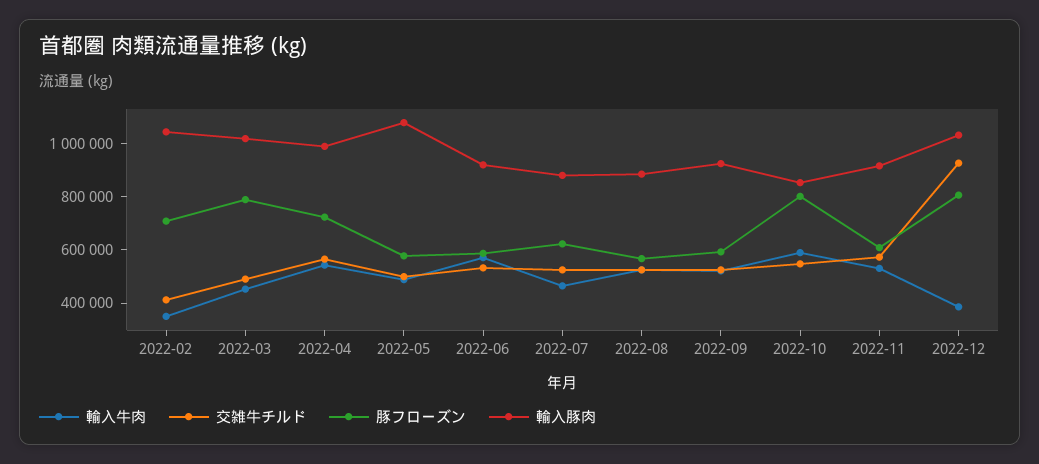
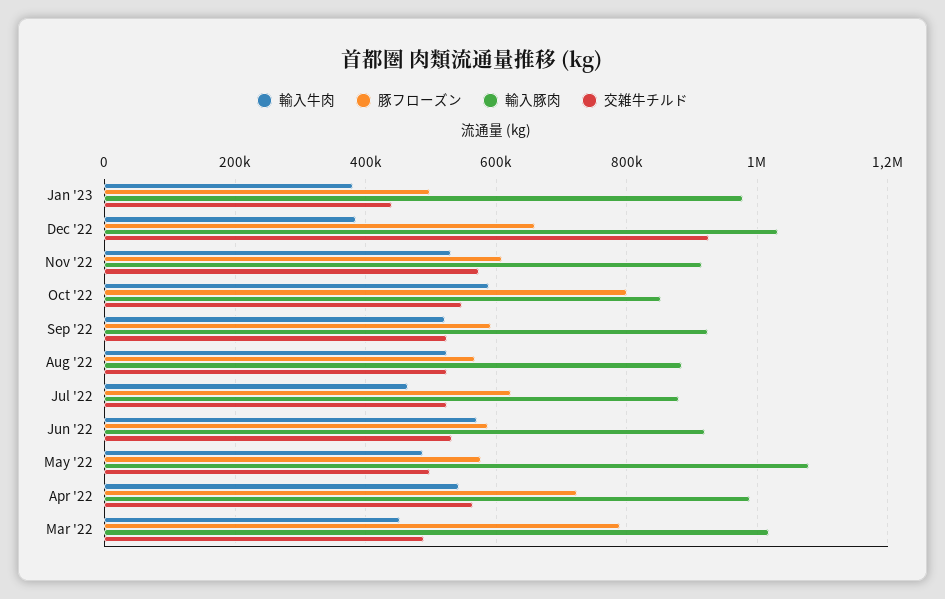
輸入牛肉, 2022-02: 350000 -> none
交雑牛チルド, 2022-02: 400000 -> none
豚フローズン, 2022-02: 700000 -> none
輸入豚肉, 2022-02: 1050000 -> none
豚フローズン, 2022-12: 800000 -> 660000
輸入牛肉, Jan '23: none -> 380000
豚フローズン, Jan '23: none -> 500000
輸入豚肉, Jan '23: none -> 980000
交雑牛チルド, Jan '23: none -> 440000

